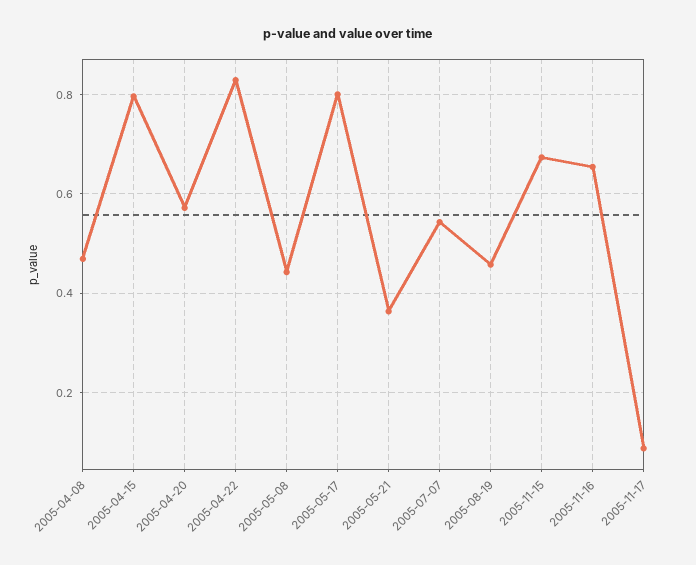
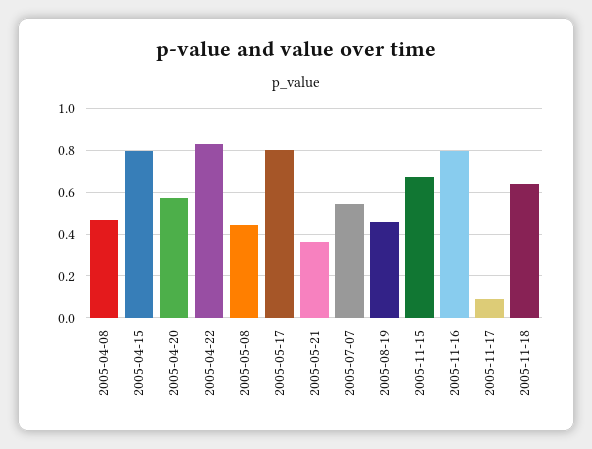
2005-11-16: 0.66 -> 0.8
2005-11-18: none -> 0.65

